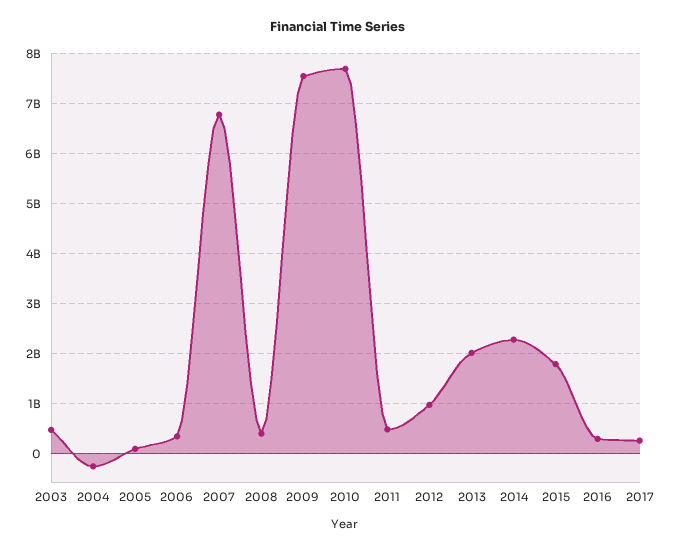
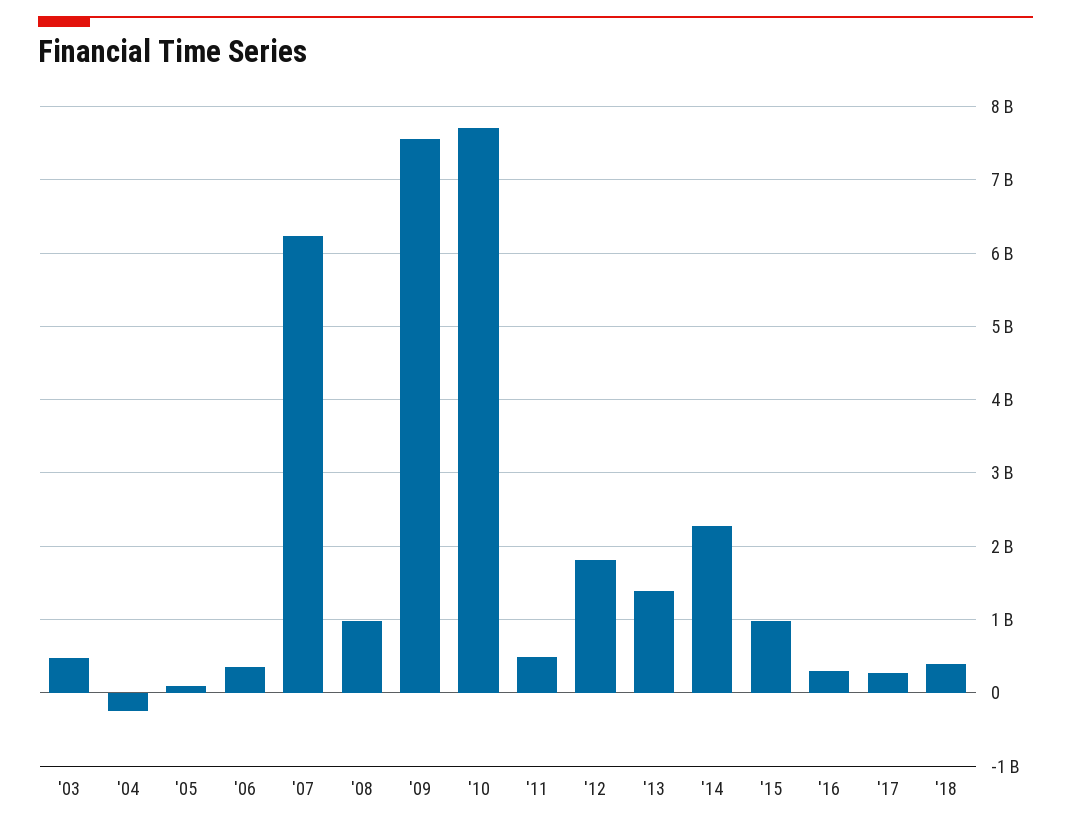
2007: 6800000000 -> 6200000000
2008: 400000000 -> 1000000000
2012: 1000000000 -> 1800000000
2013: 2000000000 -> 1400000000
2015: 1800000000 -> 1000000000
'18: none -> 400000000

